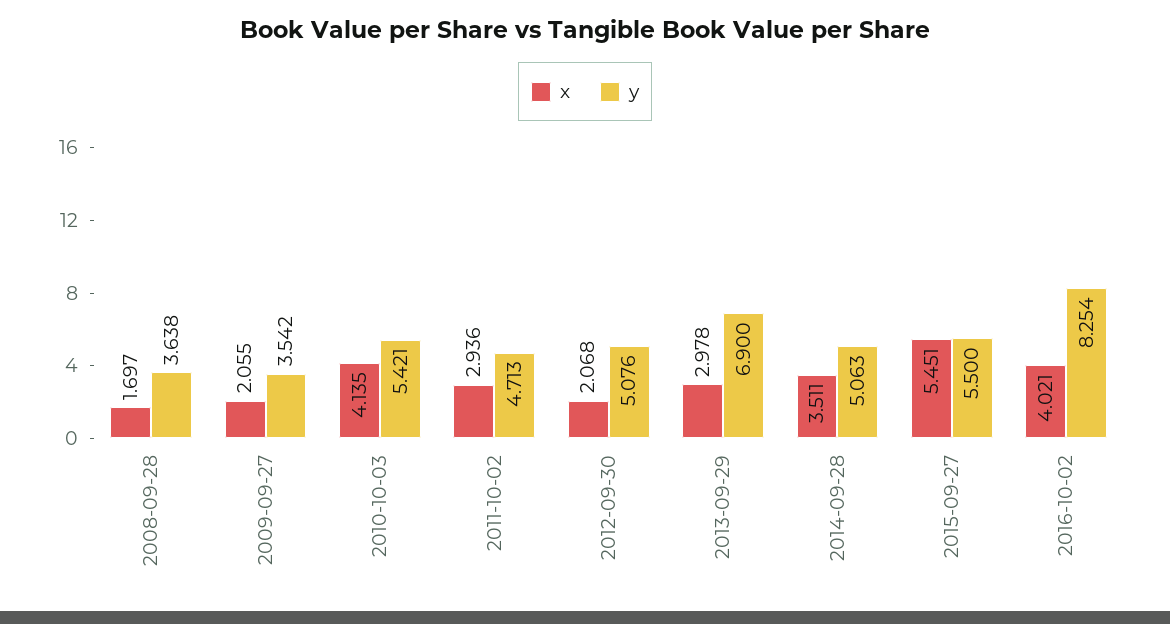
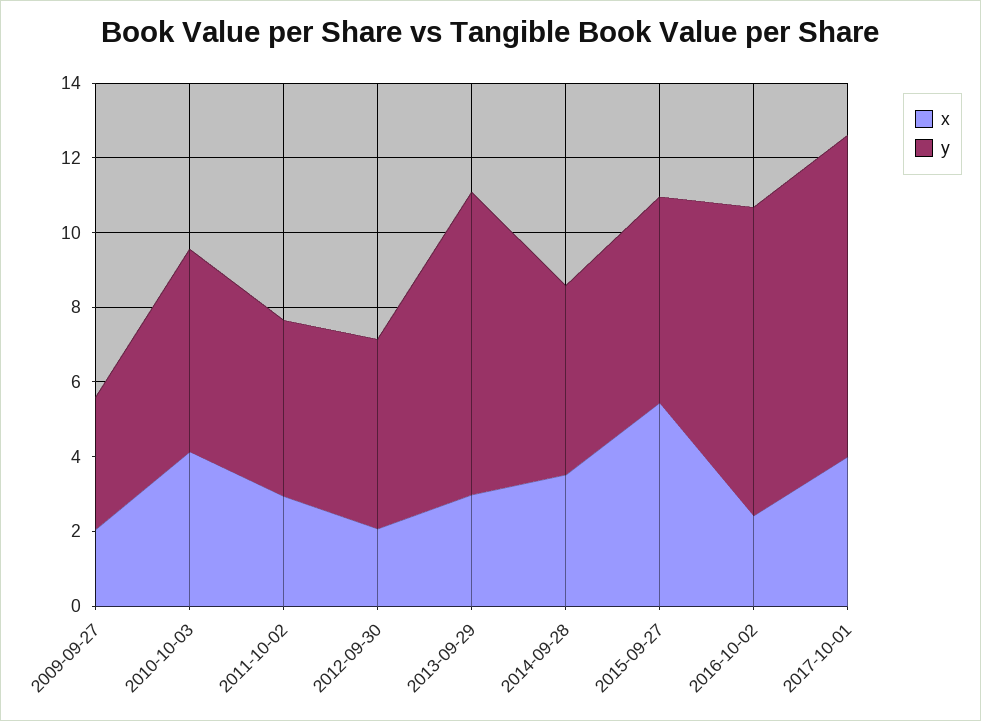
x, 2008-09-28: 1.697 -> none
y, 2008-09-28: 3.638 -> none
y, 2013-09-29: 6.9 -> 8
x, 2016-10-02: 4.021 -> 2.5
x, 2017-10-01: none -> 4
y, 2017-10-01: none -> 8.5

